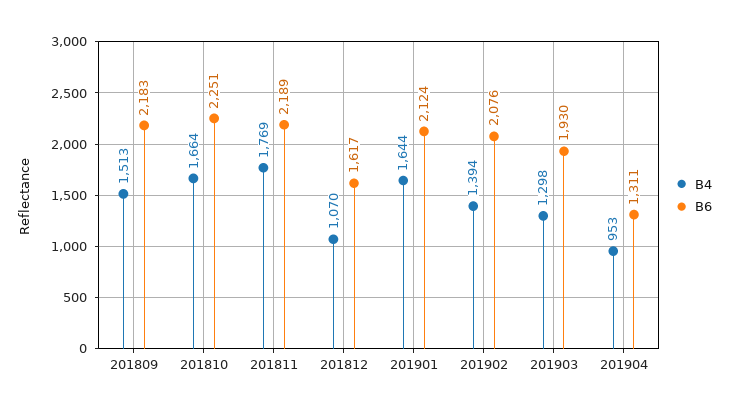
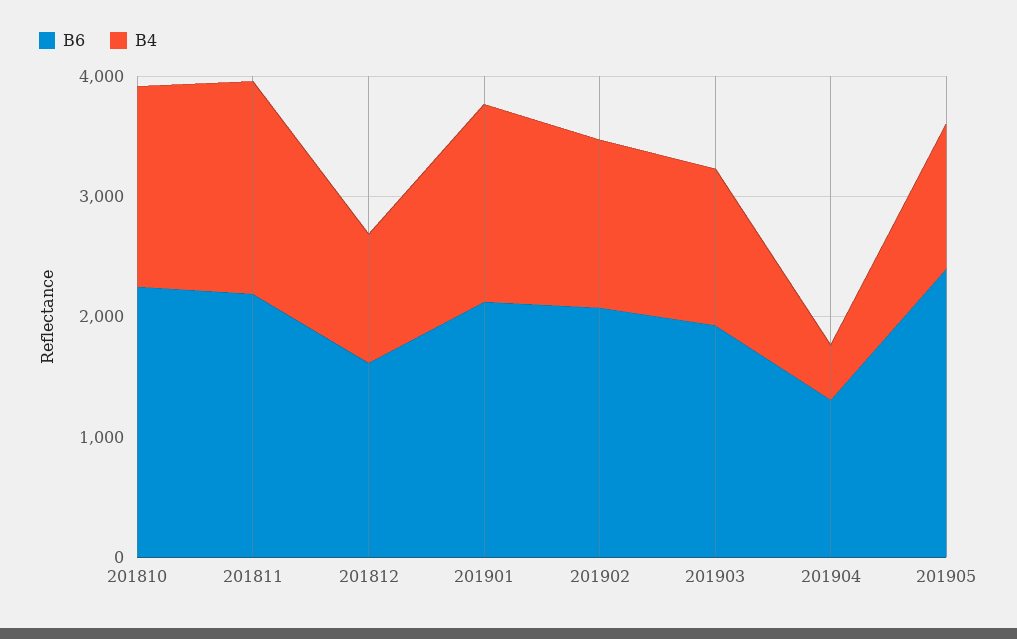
B4, 201809: 1513 -> none
B6, 201809: 2183 -> none
B4, 201904: 953 -> 400
B6, 201905: none -> 2400
B4, 201905: none -> 1200

